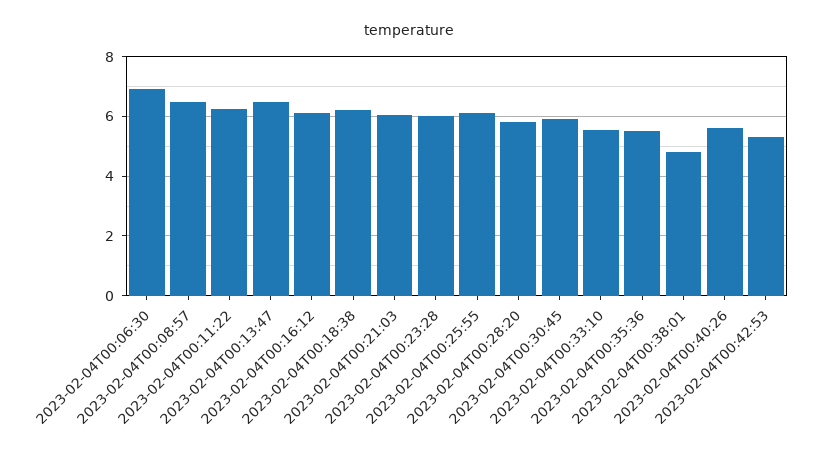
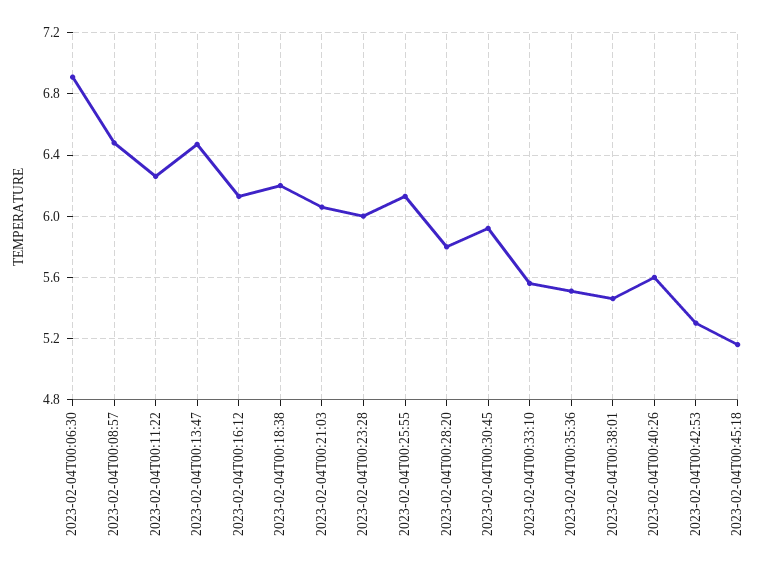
2023-02-04T00:38:01: 4.75 -> 5.45
2023-02-04T00:45:18: none -> 5.15

